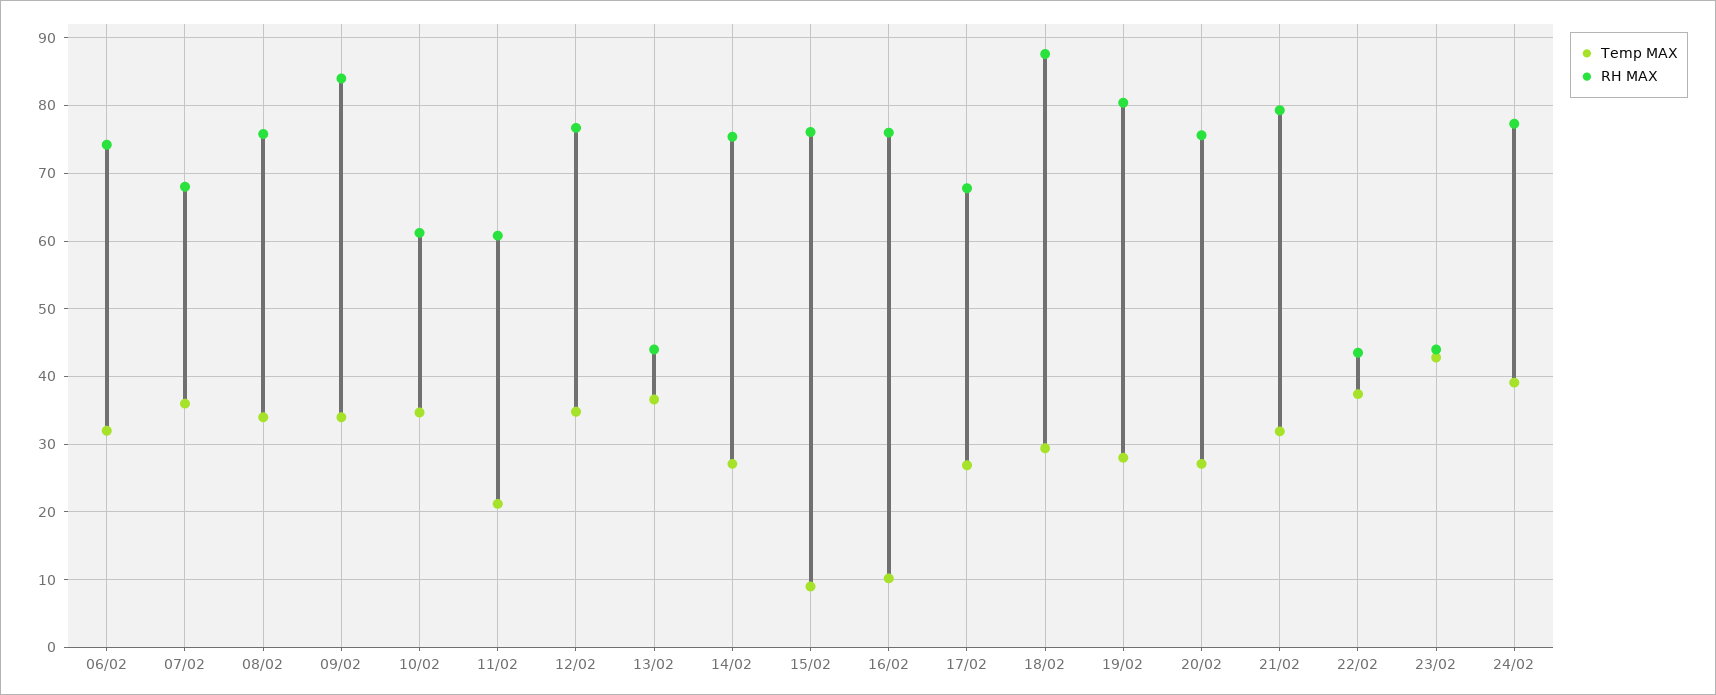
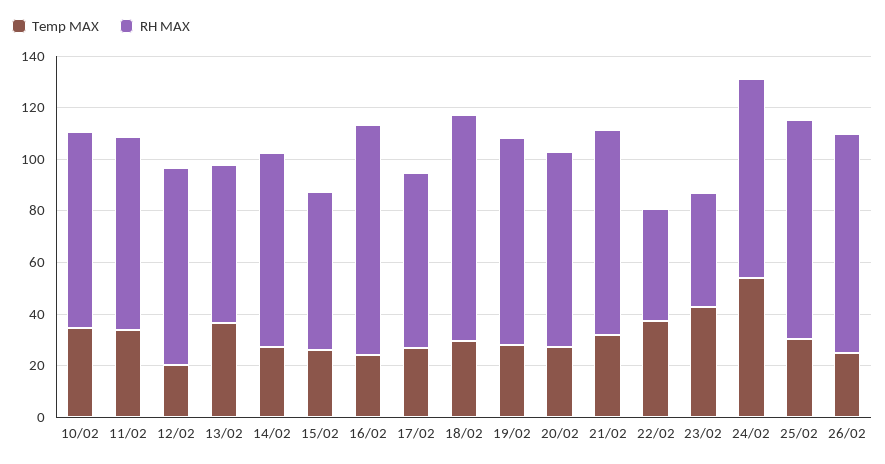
Temp MAX, 06/02: 32 -> none
RH MAX, 06/02: 74 -> none
Temp MAX, 07/02: 36 -> none
RH MAX, 07/02: 68 -> none
Temp MAX, 08/02: 34 -> none
RH MAX, 08/02: 76 -> none
Temp MAX, 09/02: 34 -> none
RH MAX, 09/02: 84 -> none
RH MAX, 10/02: 61 -> 75
Temp MAX, 11/02: 21 -> 35
RH MAX, 11/02: 61 -> 75
Temp MAX, 12/02: 35 -> 20
RH MAX, 13/02: 44 -> 60
Temp MAX, 15/02: 9 -> 25
RH MAX, 15/02: 76 -> 60
Temp MAX, 16/02: 10 -> 25
RH MAX, 16/02: 76 -> 90
Temp MAX, 24/02: 39 -> 55
Temp MAX, 25/02: none -> 30
RH MAX, 25/02: none -> 85
Temp MAX, 26/02: none -> 25
RH MAX, 26/02: none -> 85

